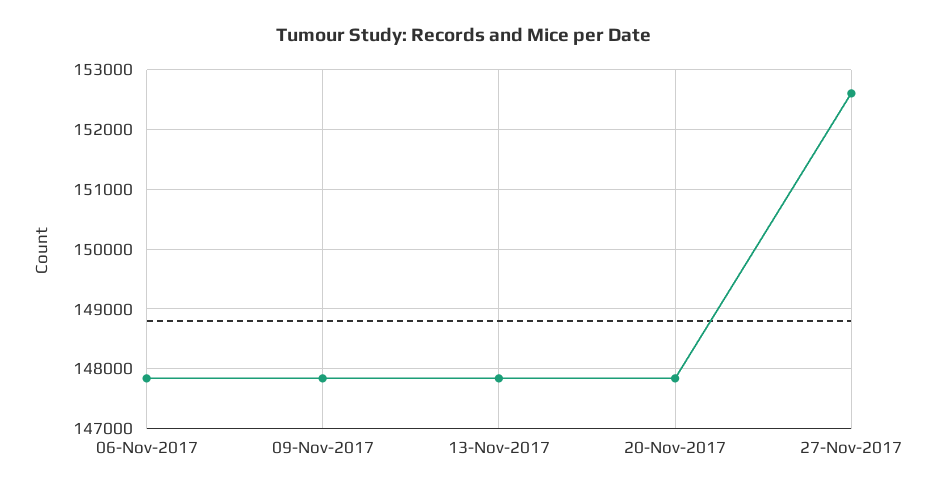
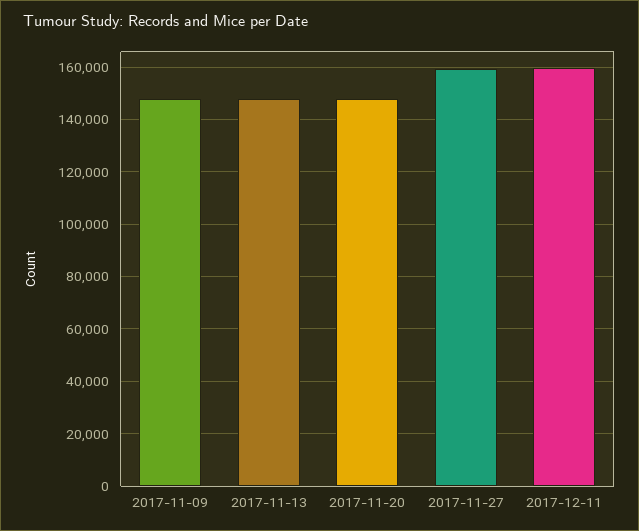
06-Nov-2017: 147800 -> none
27-Nov-2017: 152600 -> 160000
2017-12-11: none -> 160000

